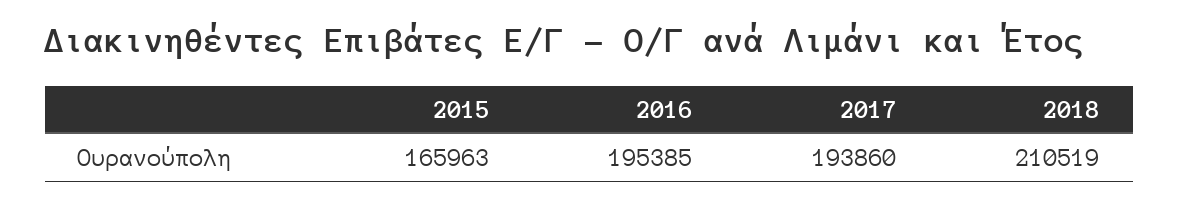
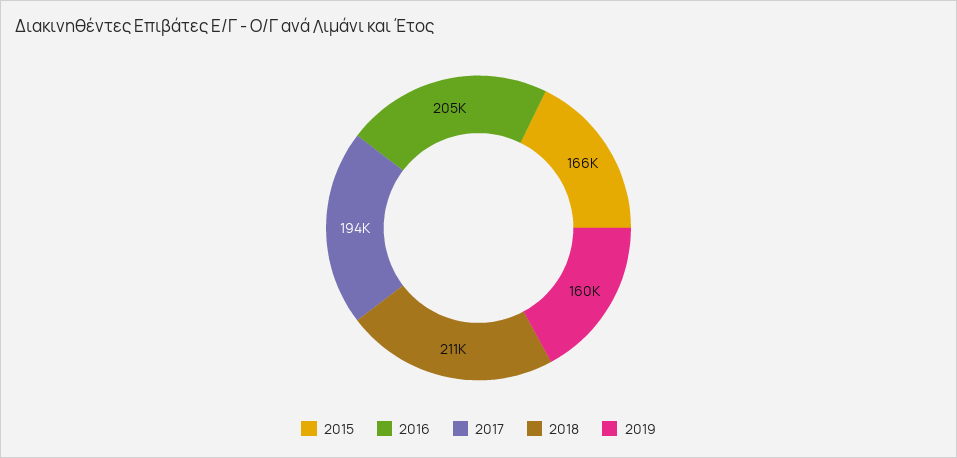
2016: 195385 -> 205000
2019: none -> 160000

